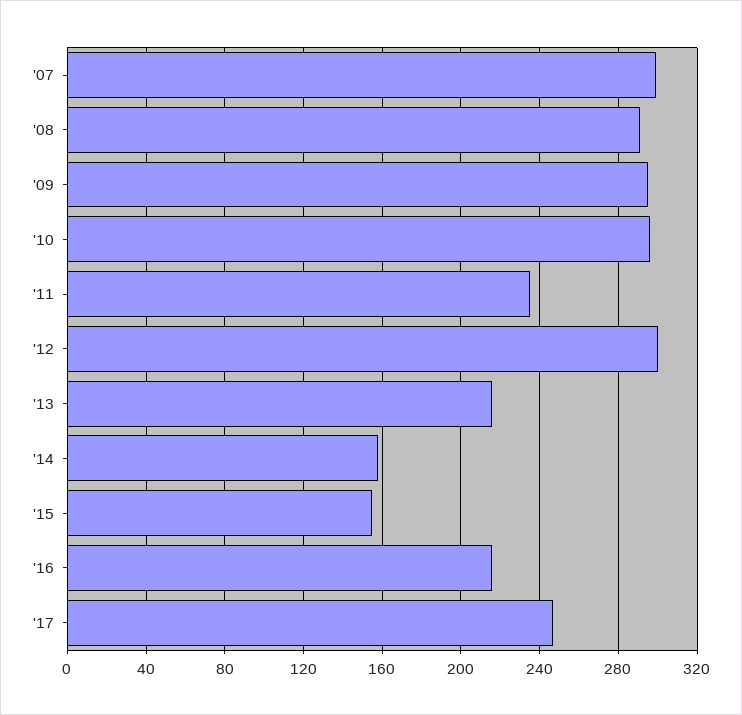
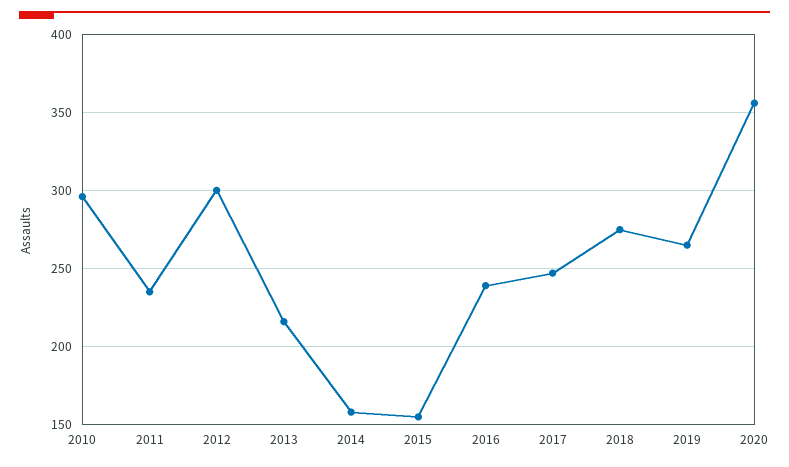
'07: 300 -> none
'08: 290 -> none
'09: 295 -> none
'16: 215 -> 240
2018: none -> 275
2019: none -> 265
2020: none -> 355

